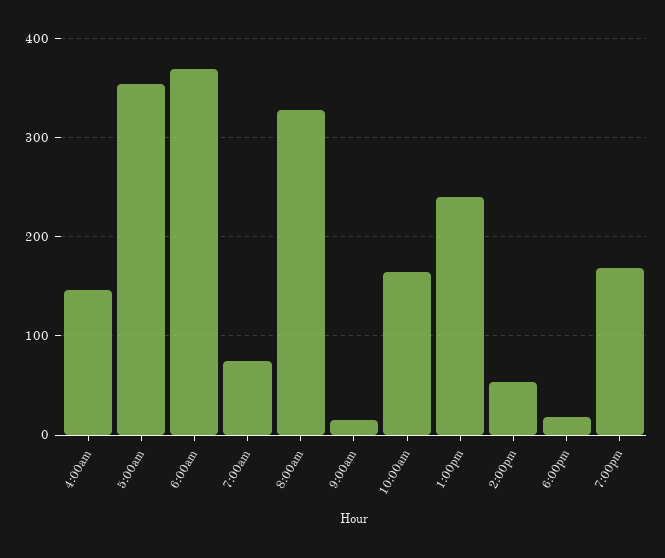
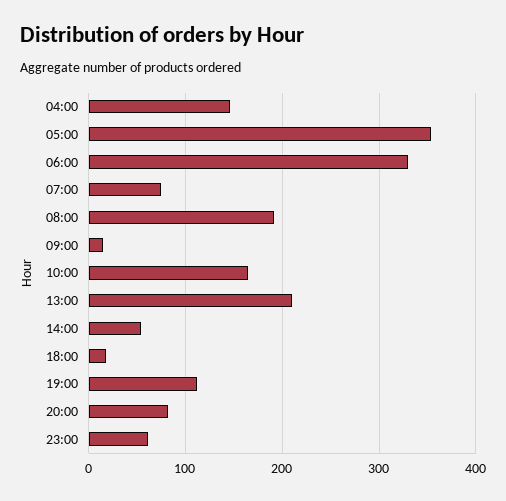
6:00am: 370 -> 330
8:00am: 330 -> 190
1:00pm: 240 -> 210
7:00pm: 170 -> 110
20:00: none -> 80
23:00: none -> 60

